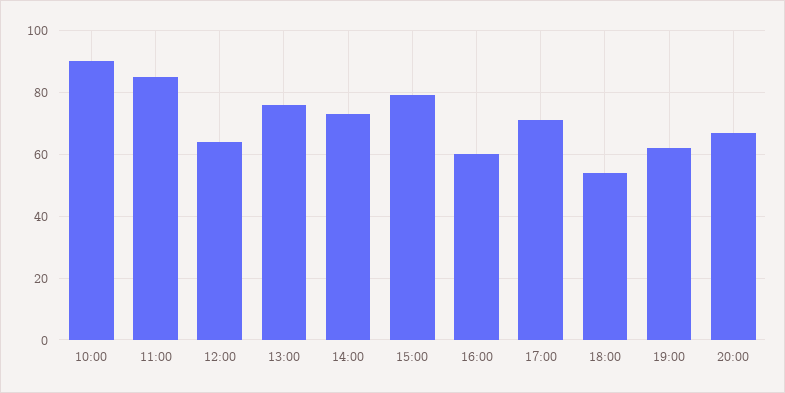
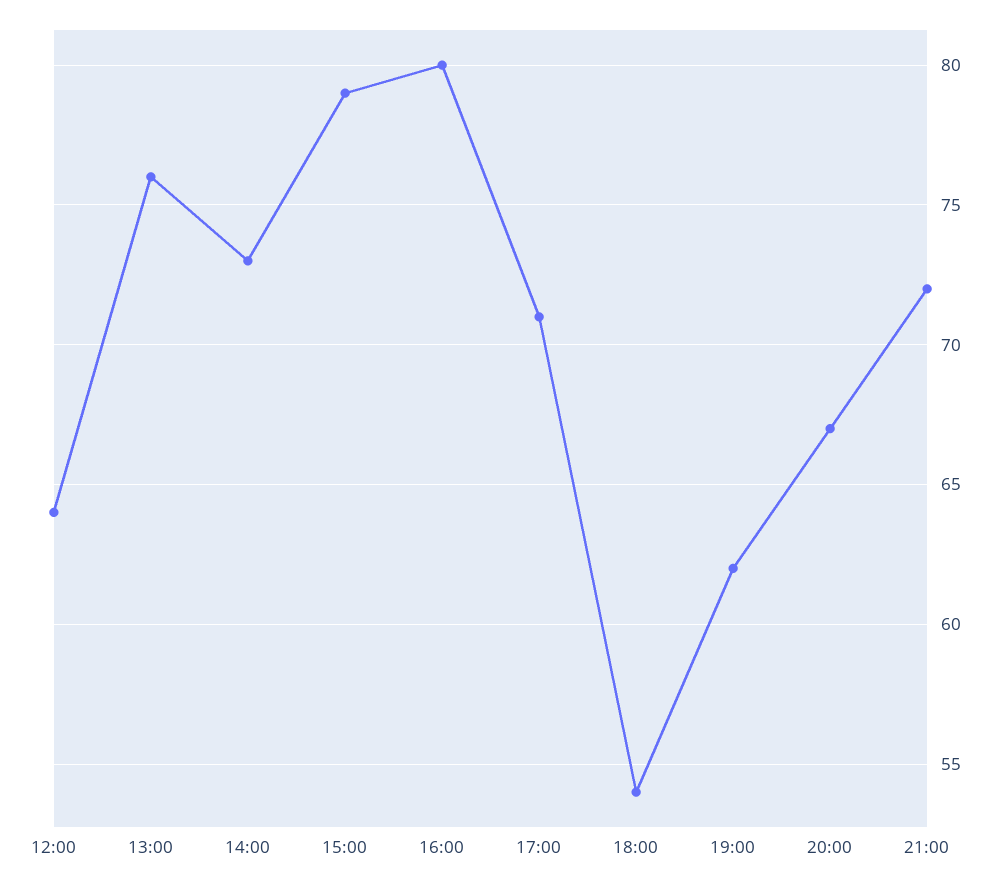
10:00: 90 -> none
11:00: 85 -> none
16:00: 60 -> 80
21:00: none -> 72

